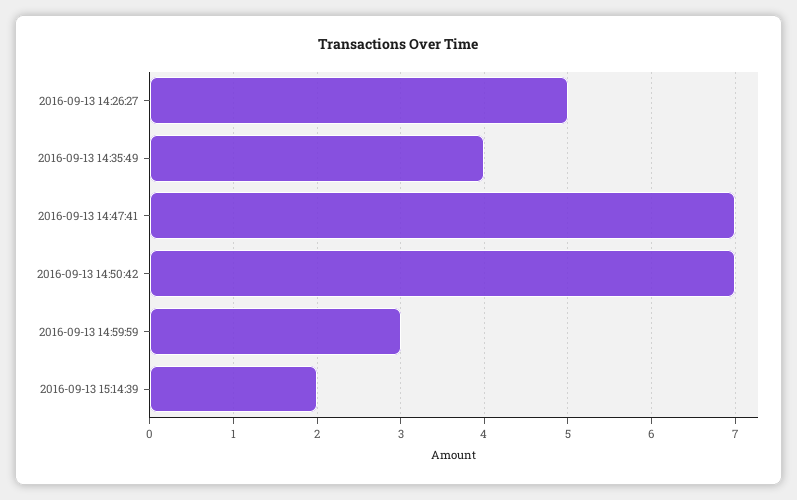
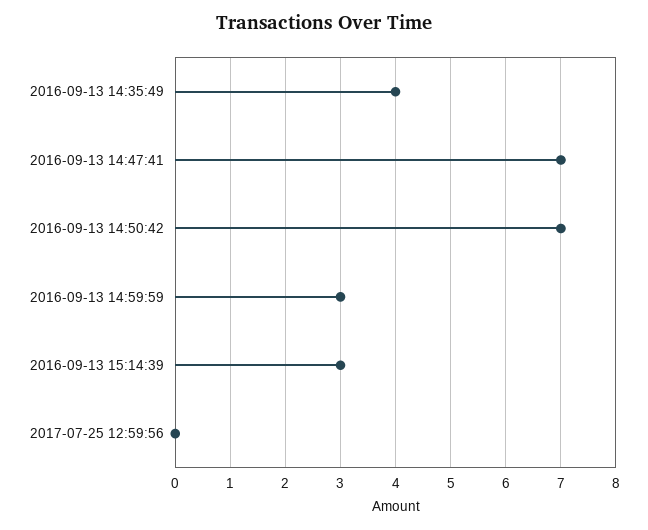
2016-09-13 14:26:27: 5 -> none
2016-09-13 15:14:39: 2 -> 3
2017-07-25 12:59:56: none -> 0

